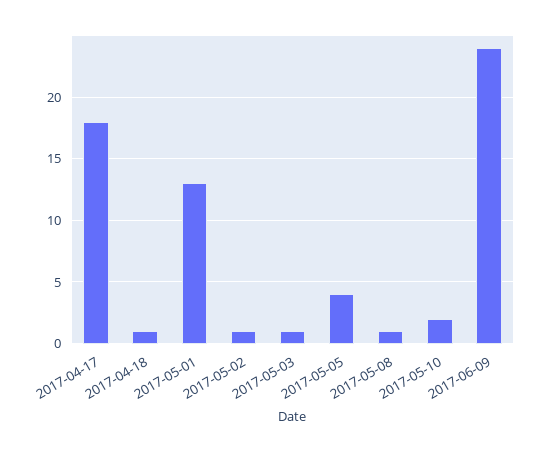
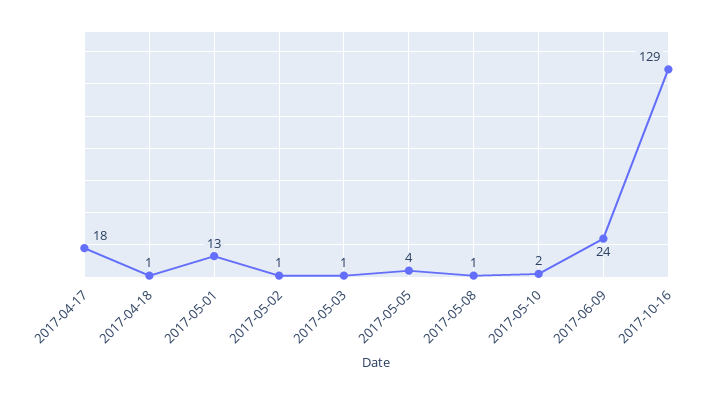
2017-10-16: none -> 129

